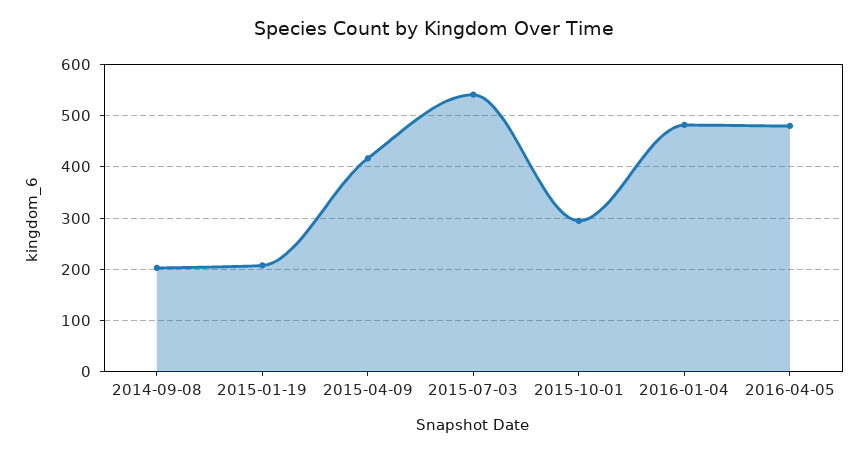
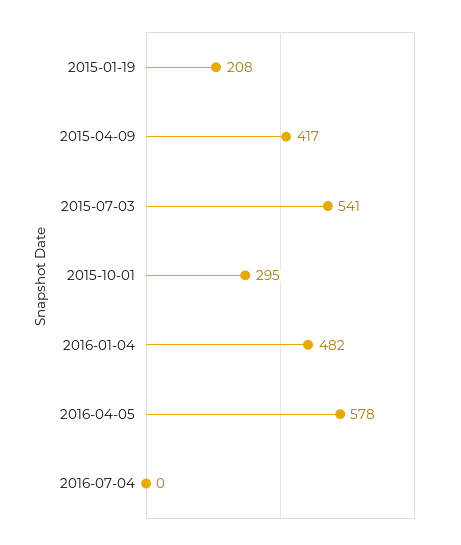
2014-09-08: 200 -> none
2016-04-05: 480 -> 578
2016-07-04: none -> 0

